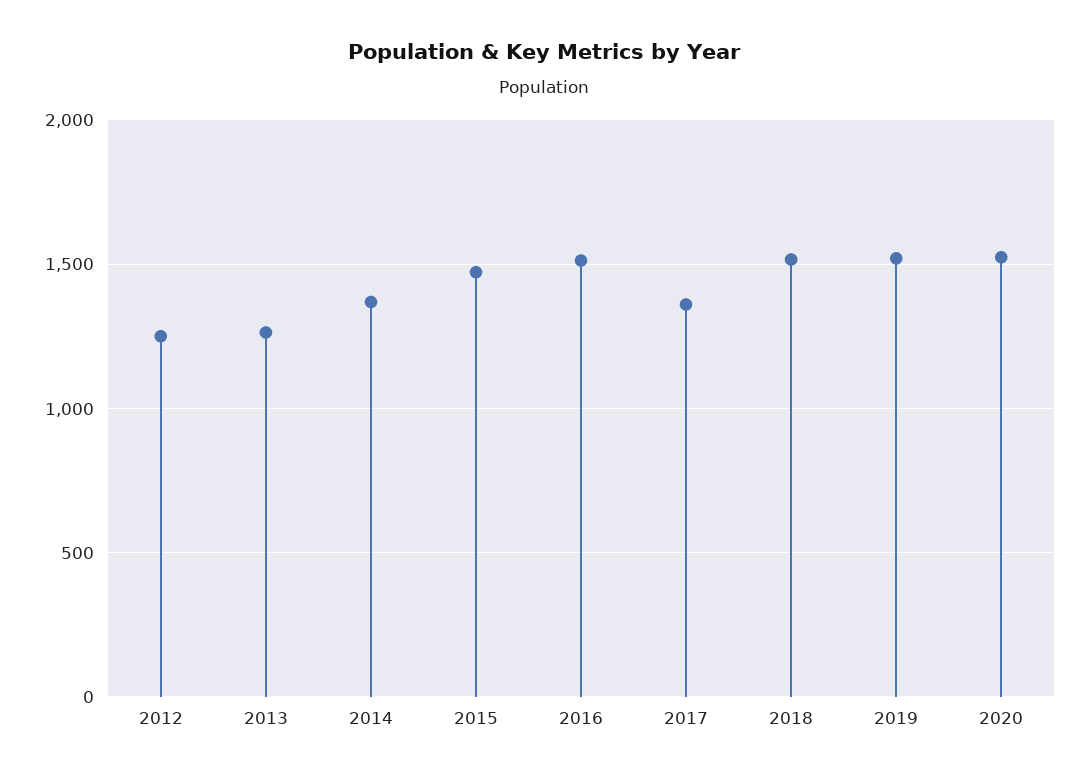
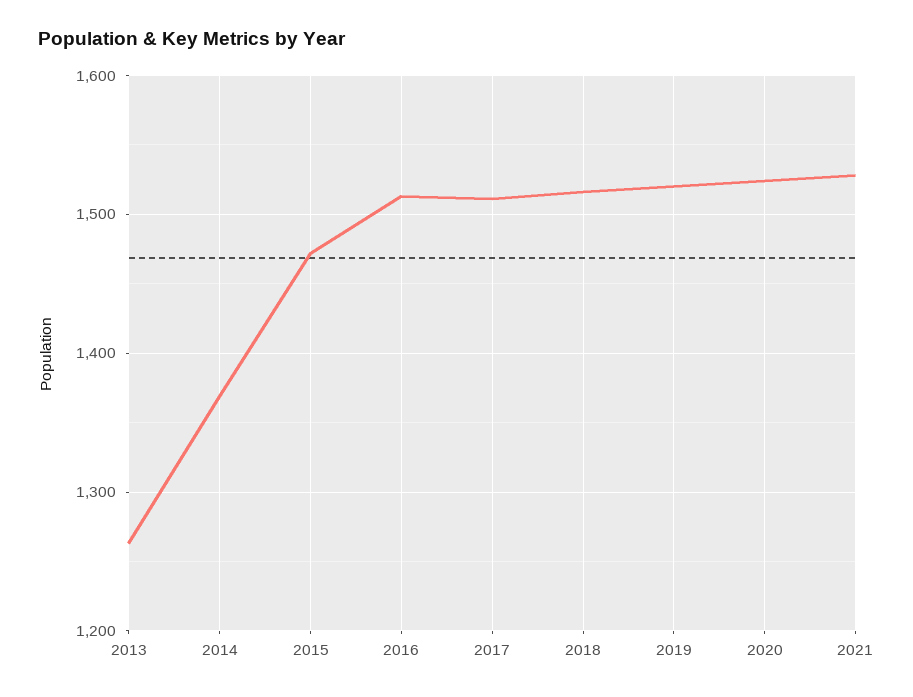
2012: 1250 -> none
2017: 1350 -> 1510
2021: none -> 1530

